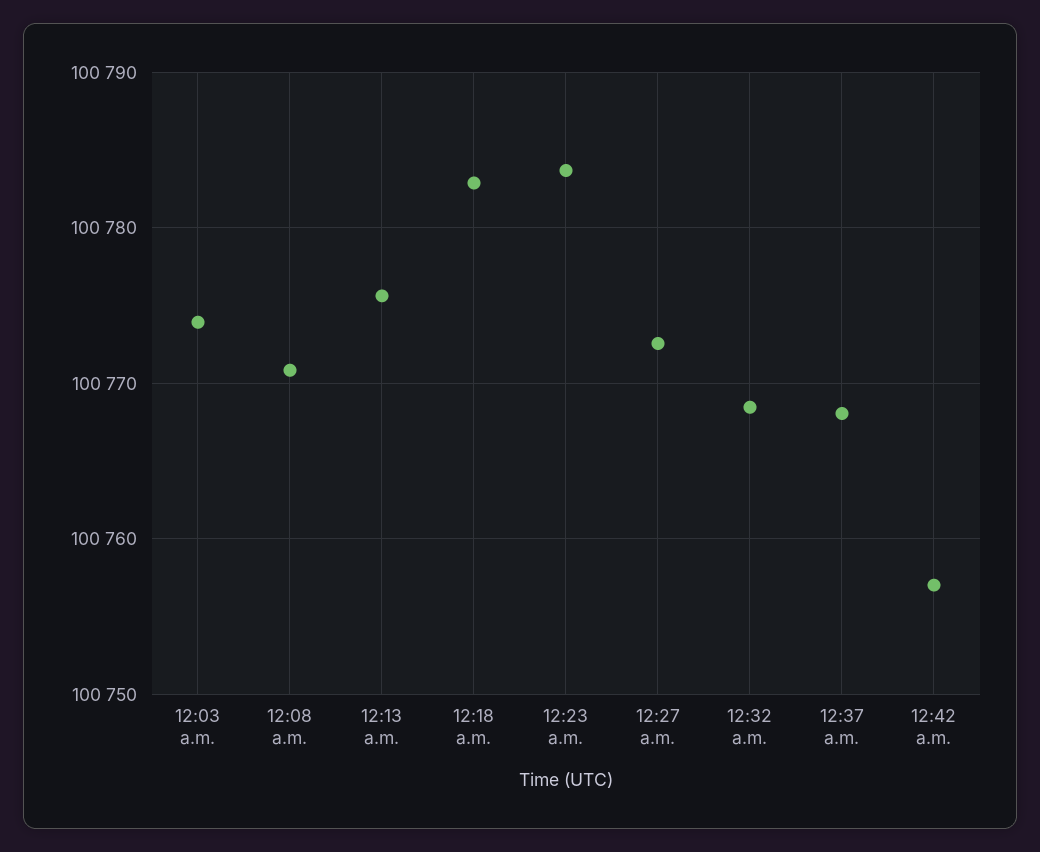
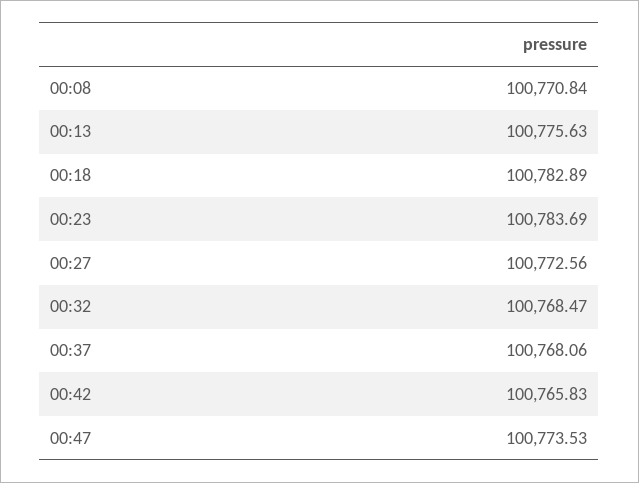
12:03 a.m.: 100774 -> none
12:42 a.m.: 100757 -> 100765.83
00:47: none -> 100773.53

